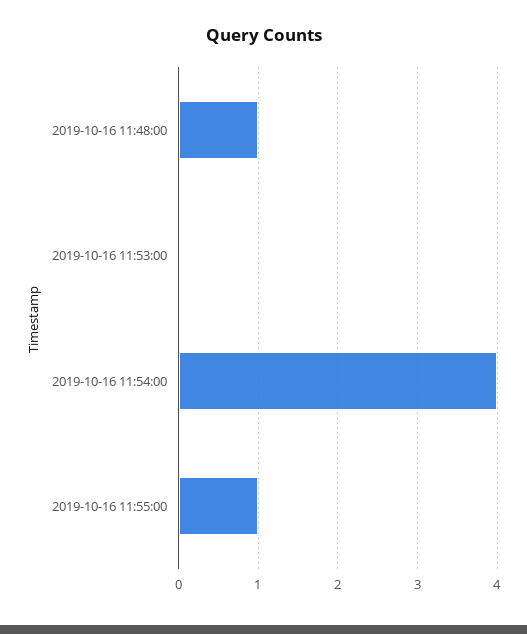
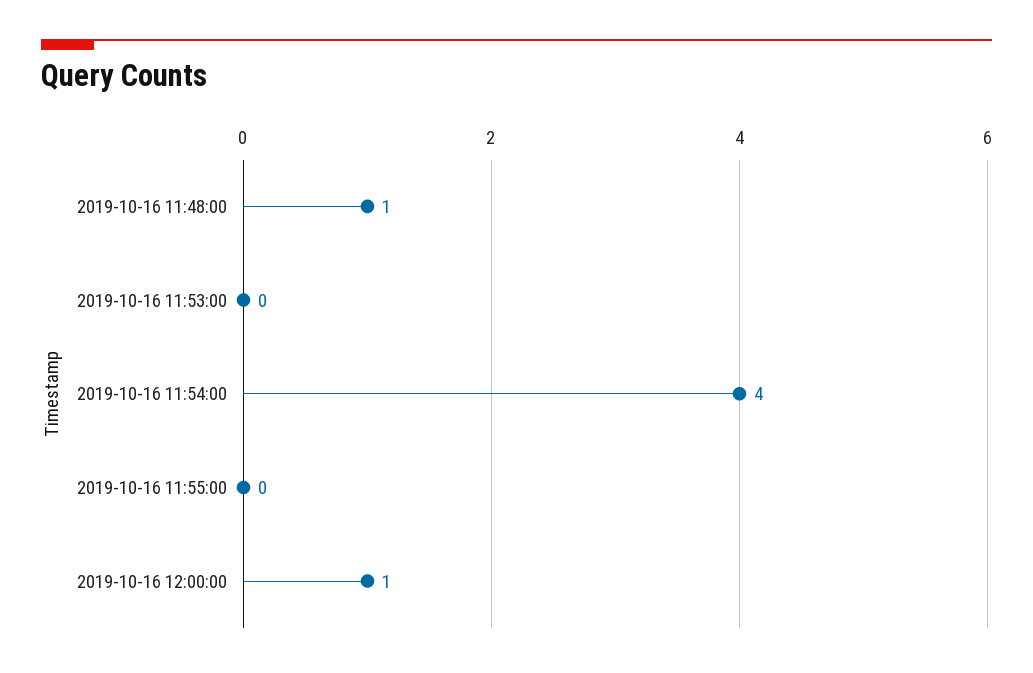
2019-10-16 11:55:00: 1 -> 0
2019-10-16 12:00:00: none -> 1

